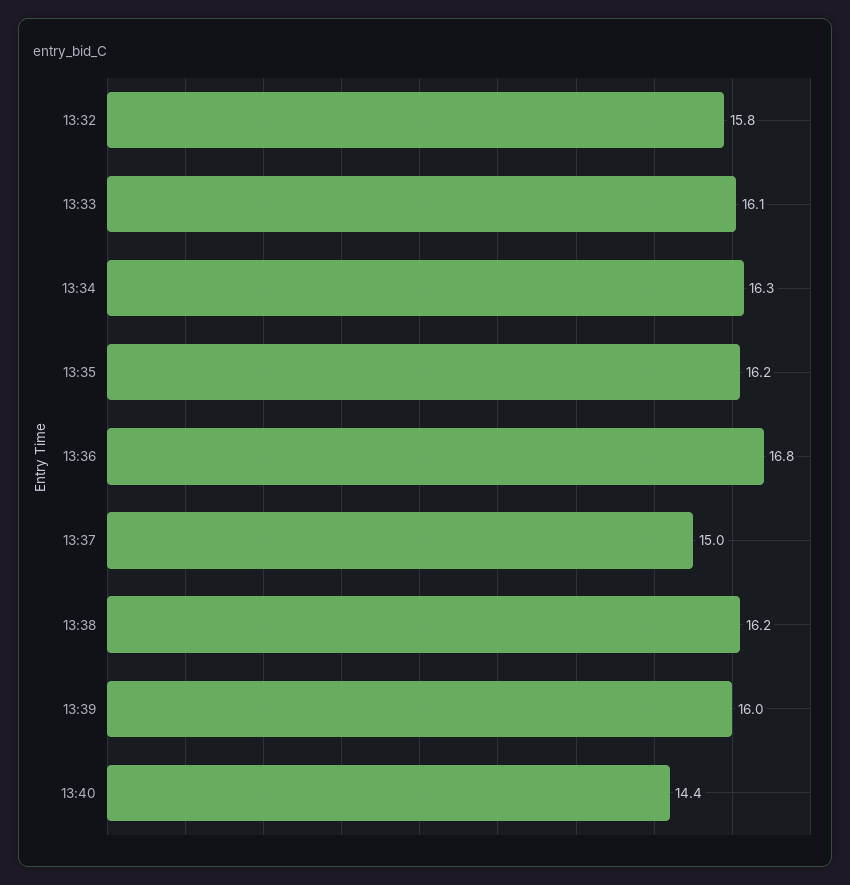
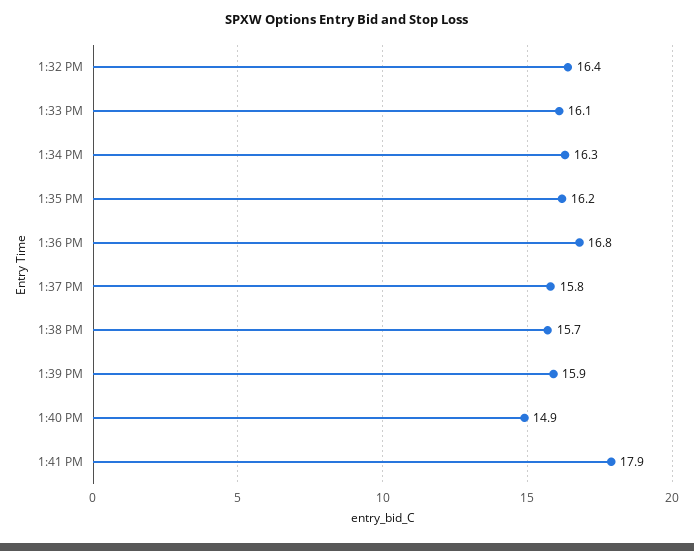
13:32: 15.8 -> 16.4
13:37: 15 -> 15.8
13:38: 16.2 -> 15.7
13:39: 16 -> 15.9
13:40: 14.4 -> 14.9
1:41 PM: none -> 17.9

